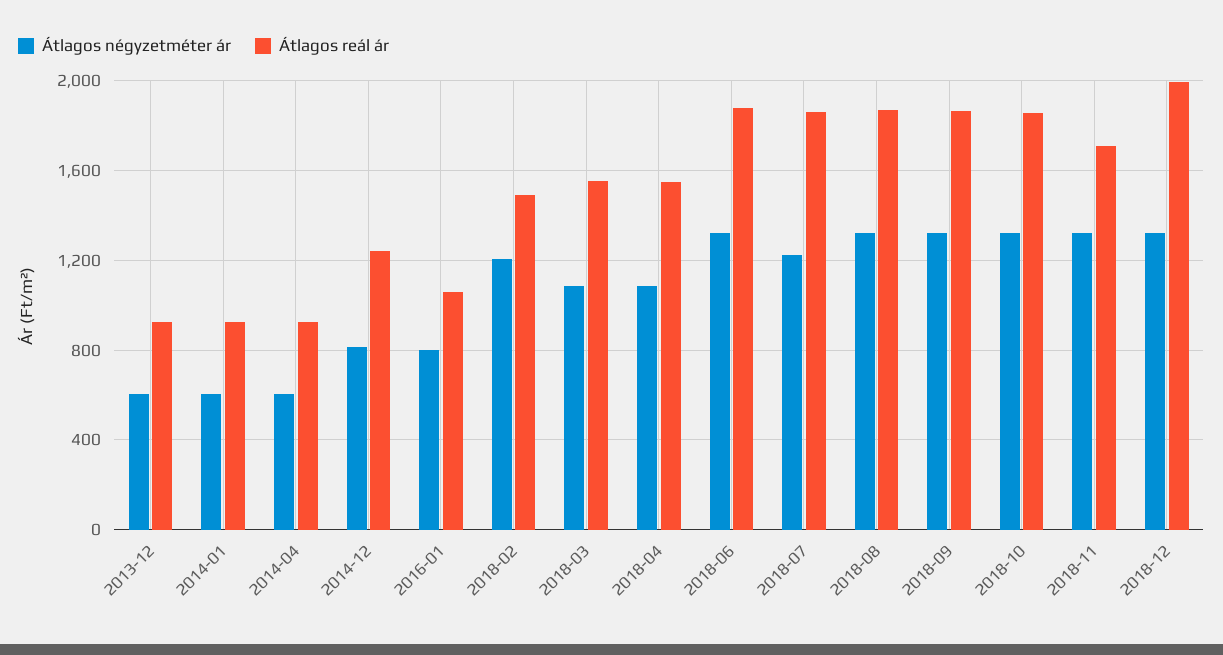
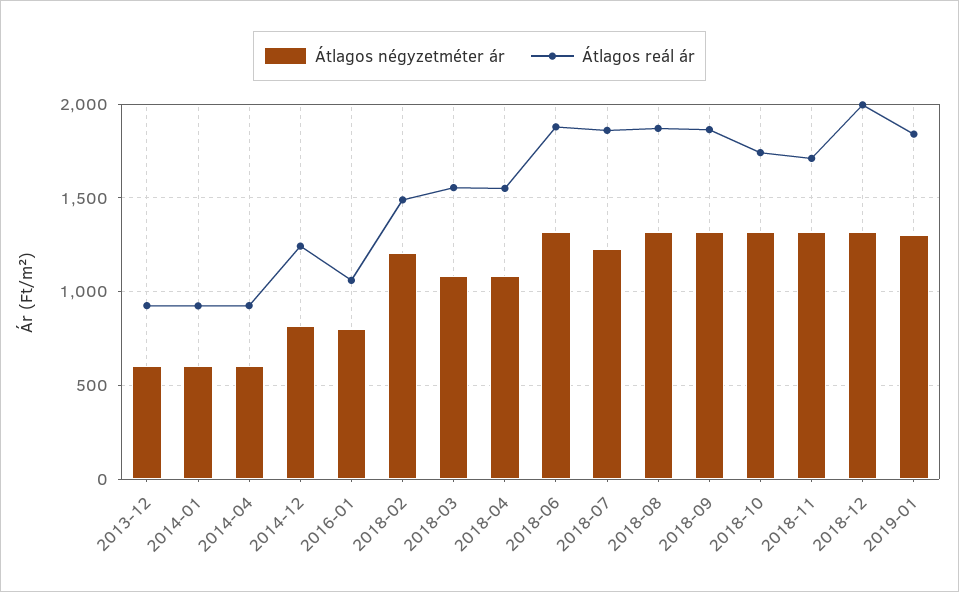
Átlagos reál ár, 2018-10: 1850 -> 1750
Átlagos négyzetméter ár, 2019-01: none -> 1300
Átlagos reál ár, 2019-01: none -> 1850

